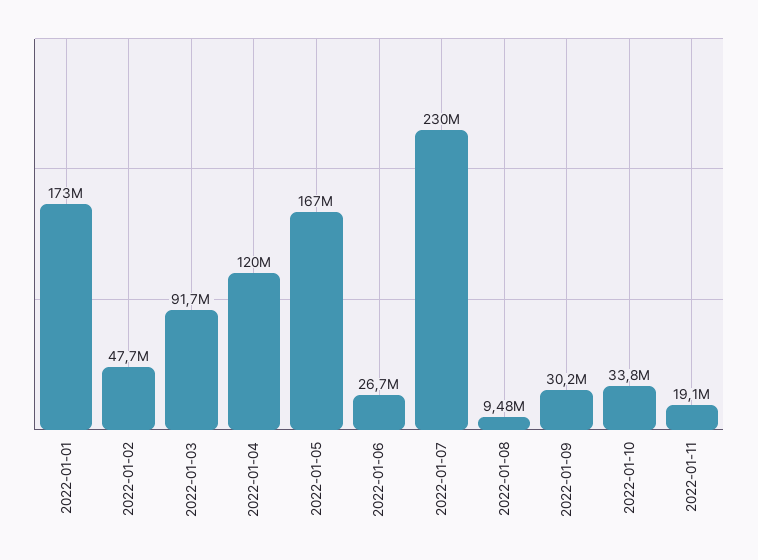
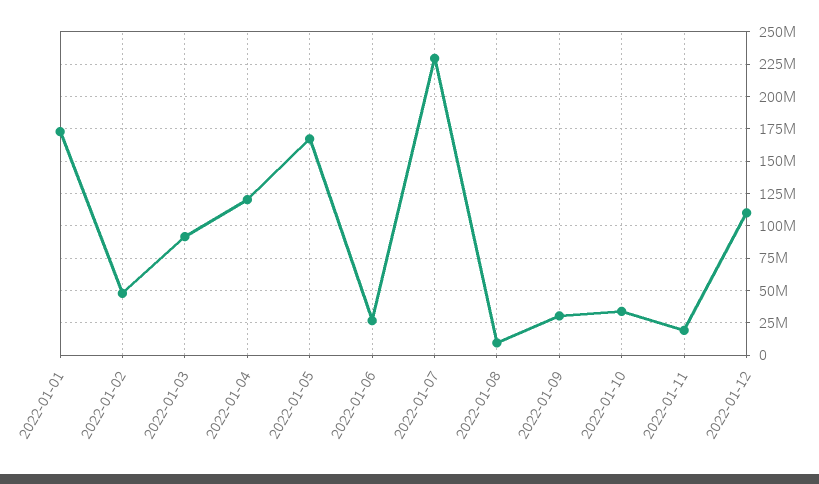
2022-01-12: none -> 110000000

